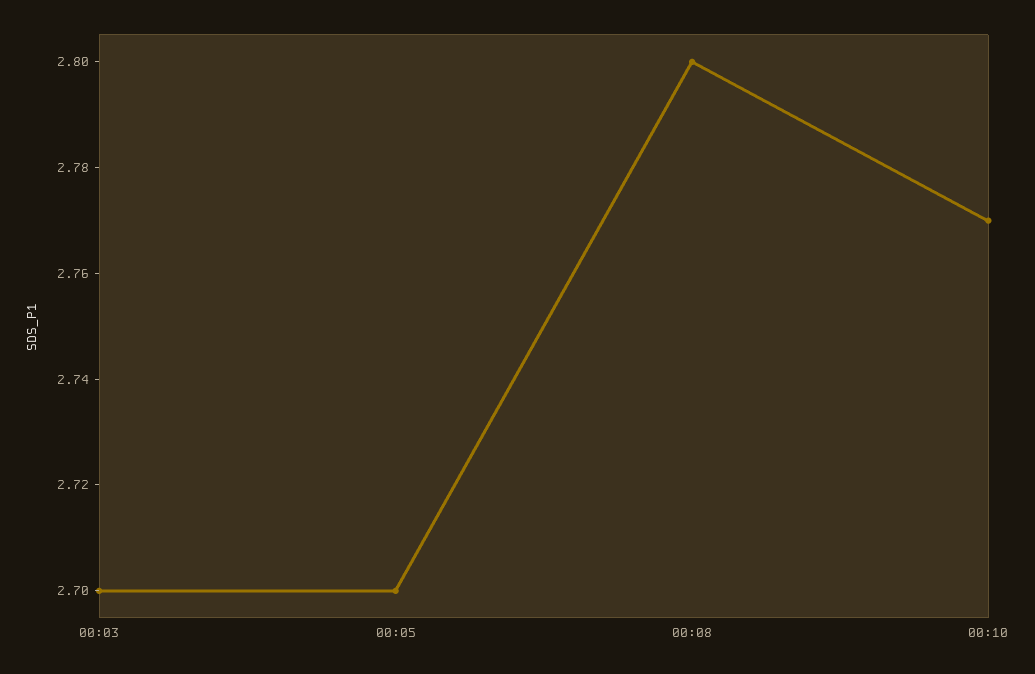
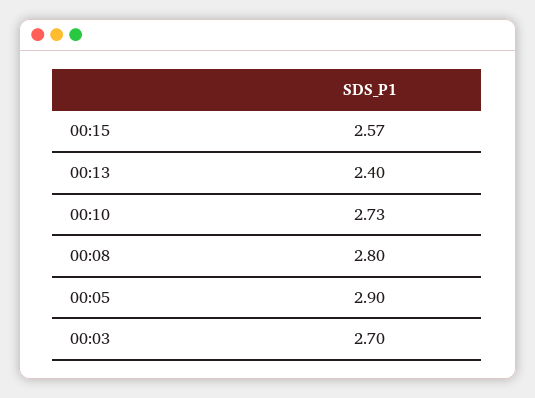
00:05: 2.7 -> 2.9
00:10: 2.77 -> 2.73
00:15: none -> 2.57
00:13: none -> 2.4

